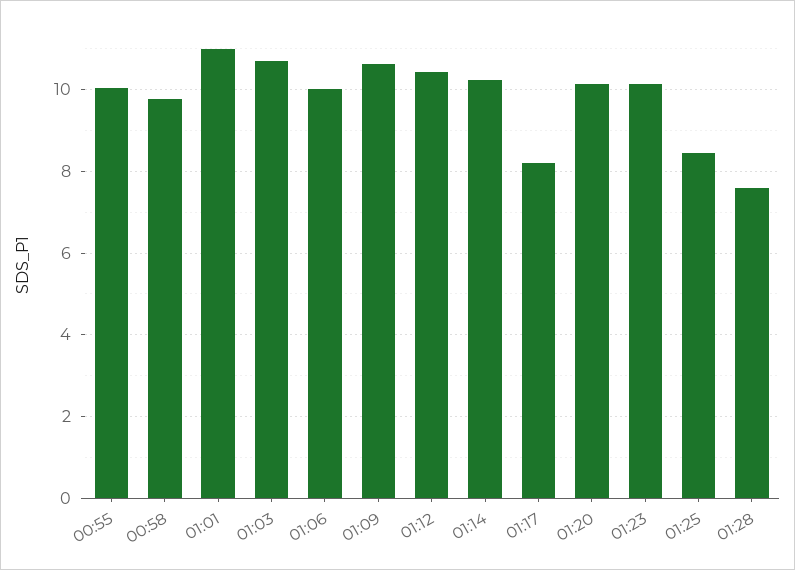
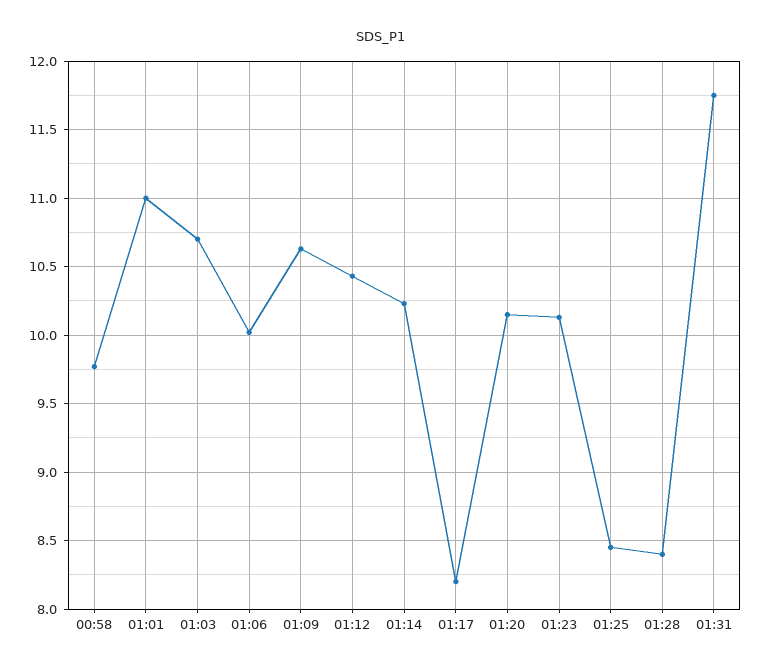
00:55: 10 -> none
01:28: 7.6 -> 8.4
01:31: none -> 11.75

